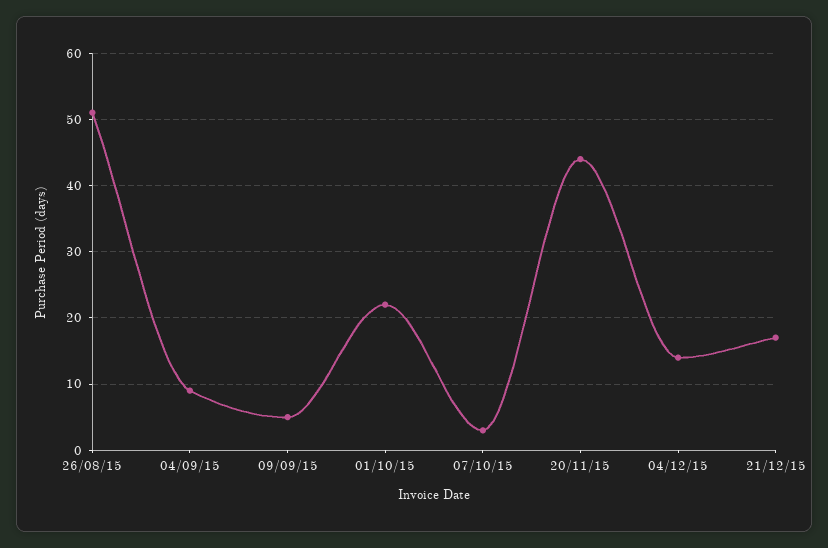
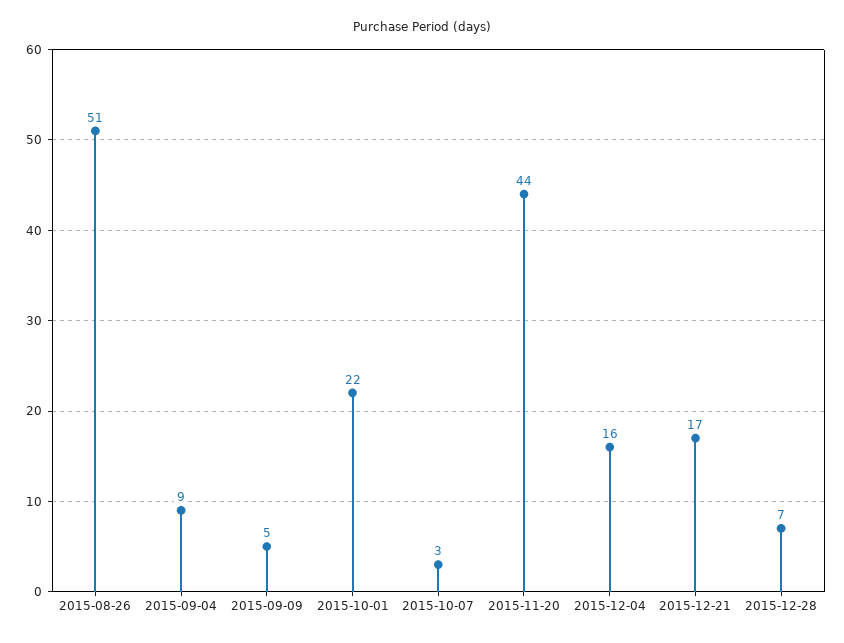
04/12/15: 14 -> 16
2015-12-28: none -> 7

